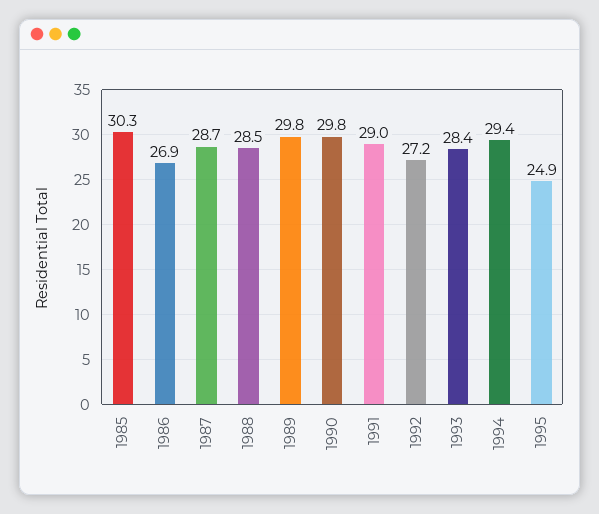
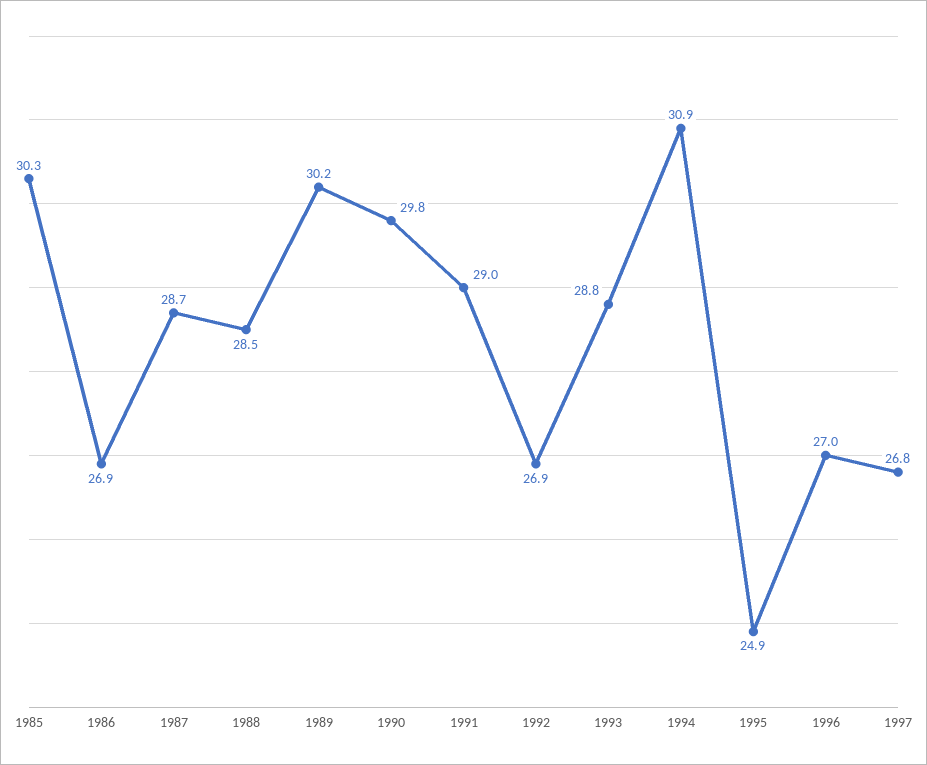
1989: 29.8 -> 30.2
1992: 27.2 -> 26.9
1993: 28.4 -> 28.8
1994: 29.4 -> 30.9
1996: none -> 27
1997: none -> 26.8

